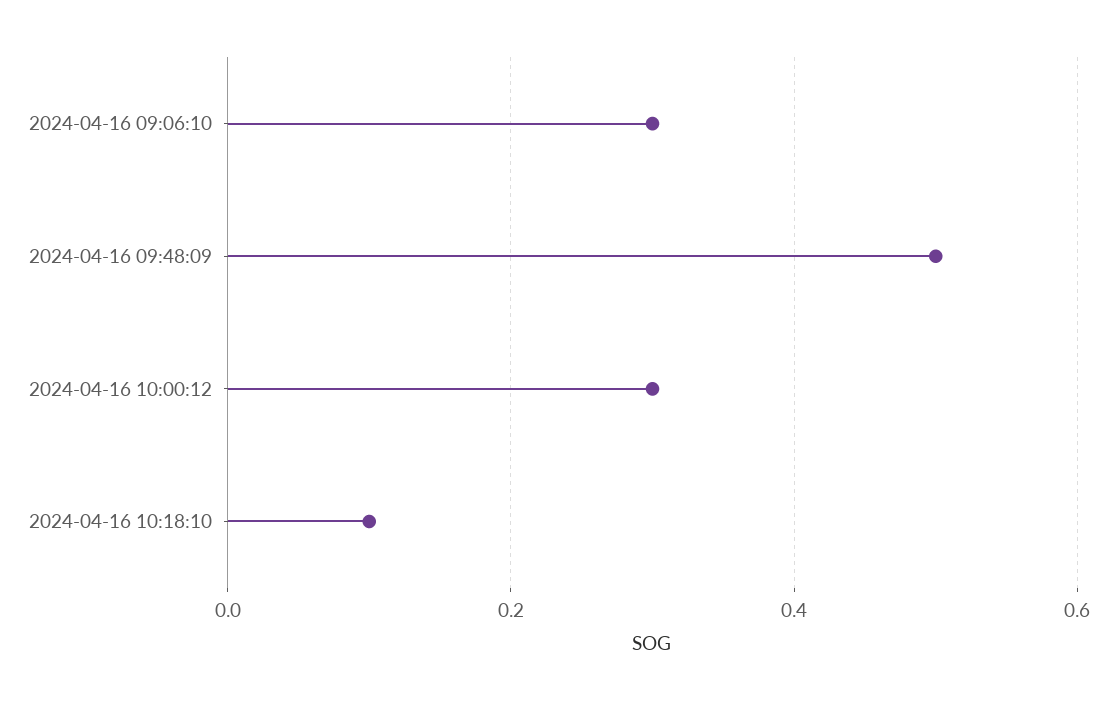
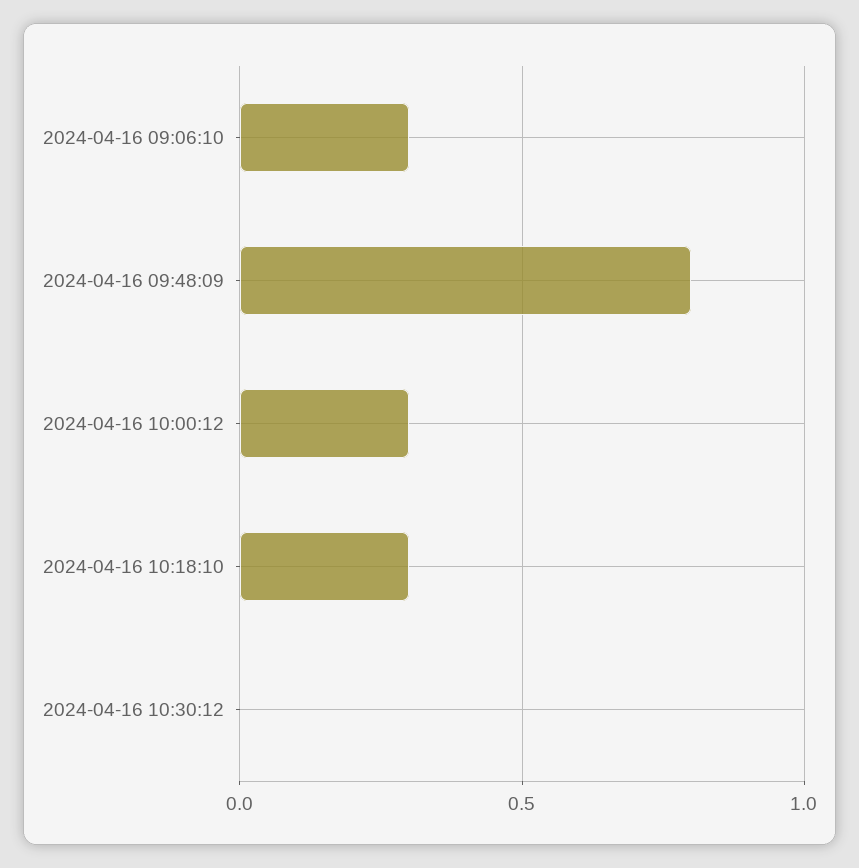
2024-04-16 09:48:09: 0.5 -> 0.8
2024-04-16 10:18:10: 0.1 -> 0.3
2024-04-16 10:30:12: none -> 0

